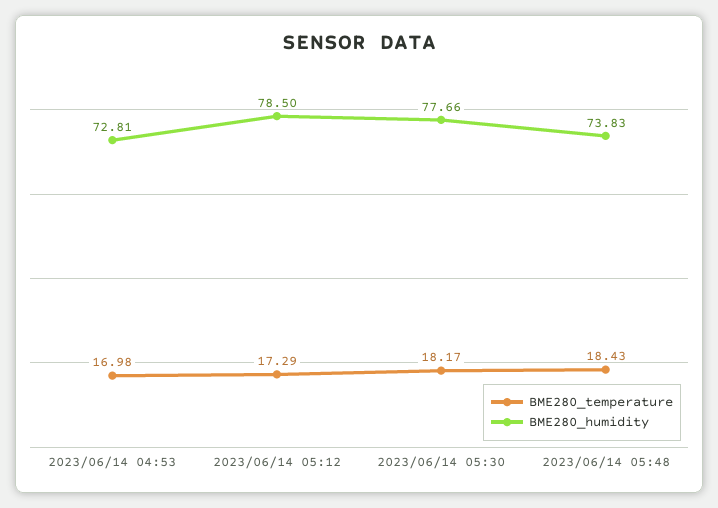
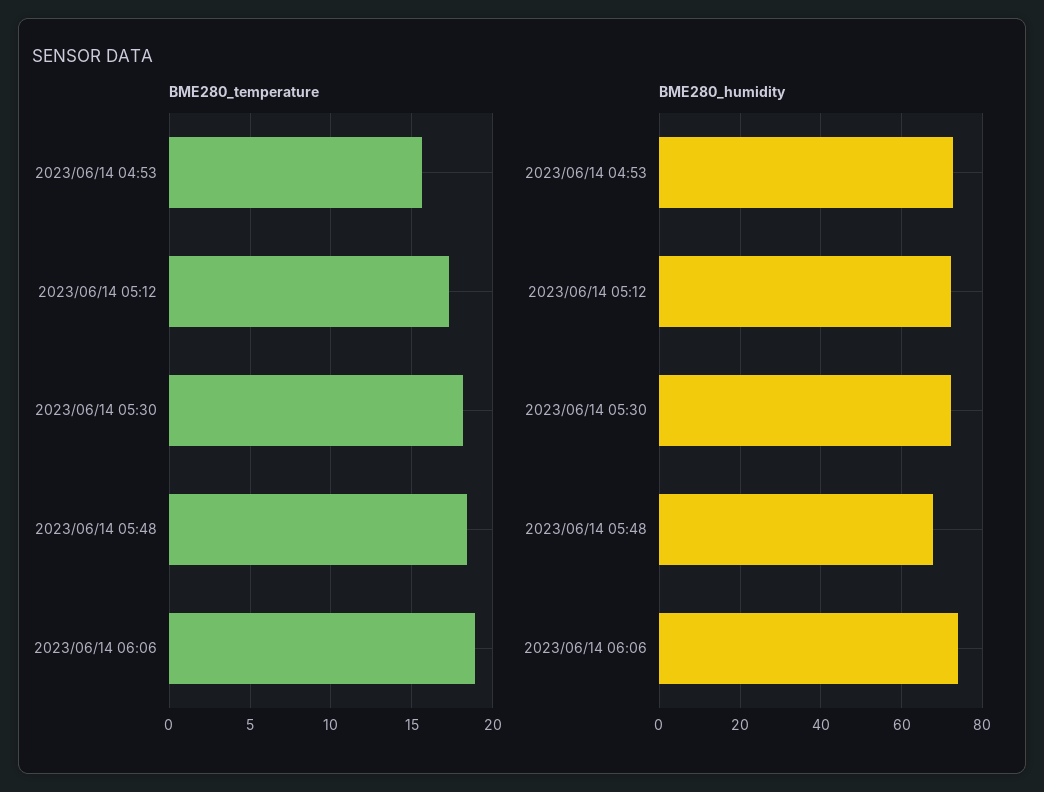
BME280_temperature, 2023/06/14 04:53: 16.98 -> 15.5
BME280_humidity, 2023/06/14 05:12: 78.5 -> 72
BME280_humidity, 2023/06/14 05:30: 77.66 -> 72
BME280_humidity, 2023/06/14 05:48: 73.83 -> 68
BME280_temperature, 2023/06/14 06:06: none -> 19
BME280_humidity, 2023/06/14 06:06: none -> 74

